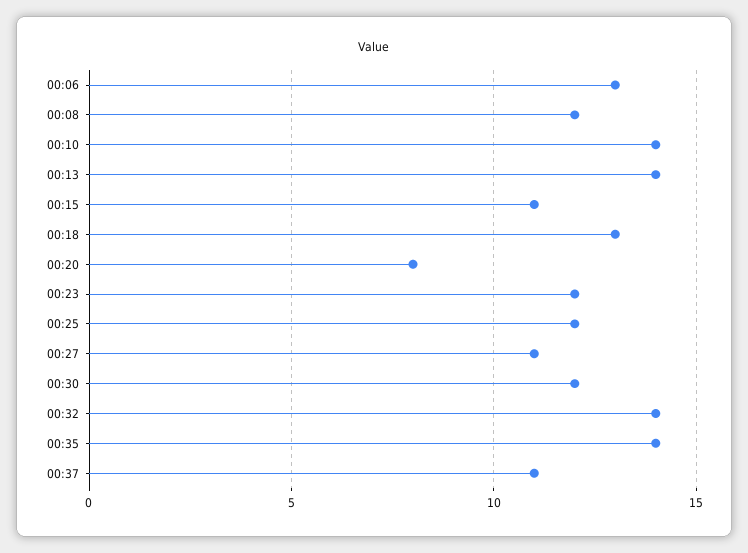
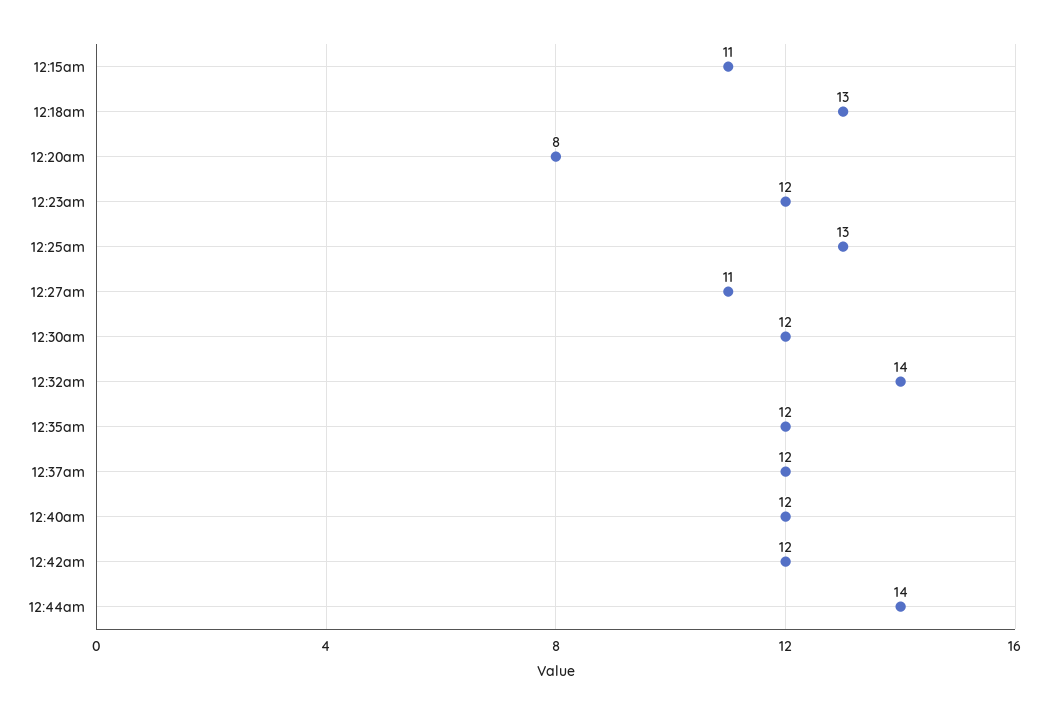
00:06: 13 -> none
00:08: 12 -> none
00:10: 14 -> none
00:13: 14 -> none
00:25: 12 -> 13
00:35: 14 -> 12
00:37: 11 -> 12
12:40am: none -> 12
12:42am: none -> 12
12:44am: none -> 14

